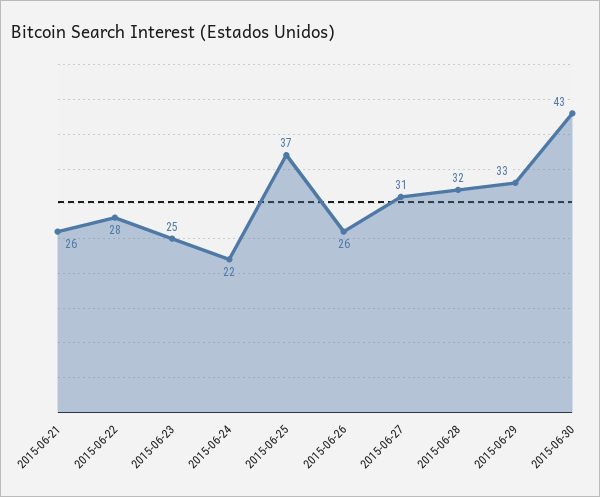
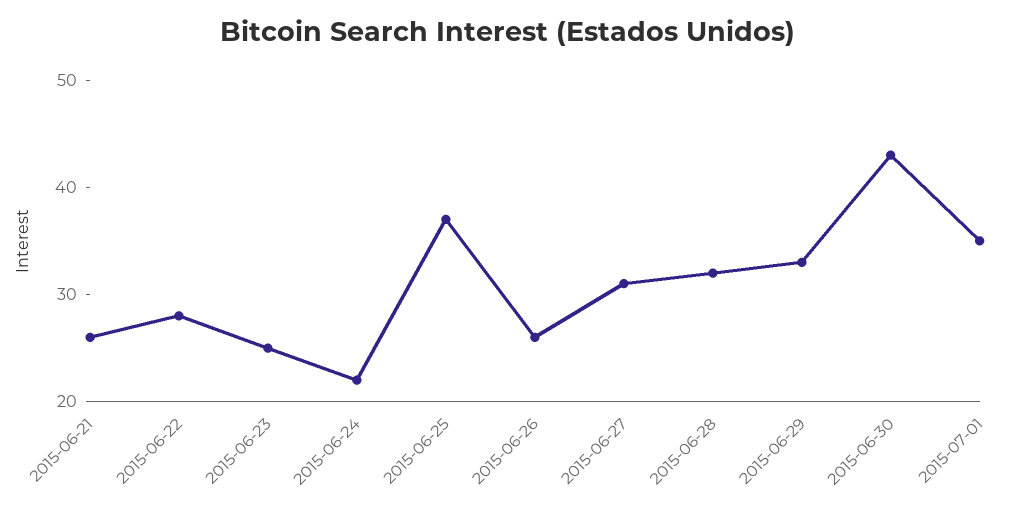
2015-07-01: none -> 35

